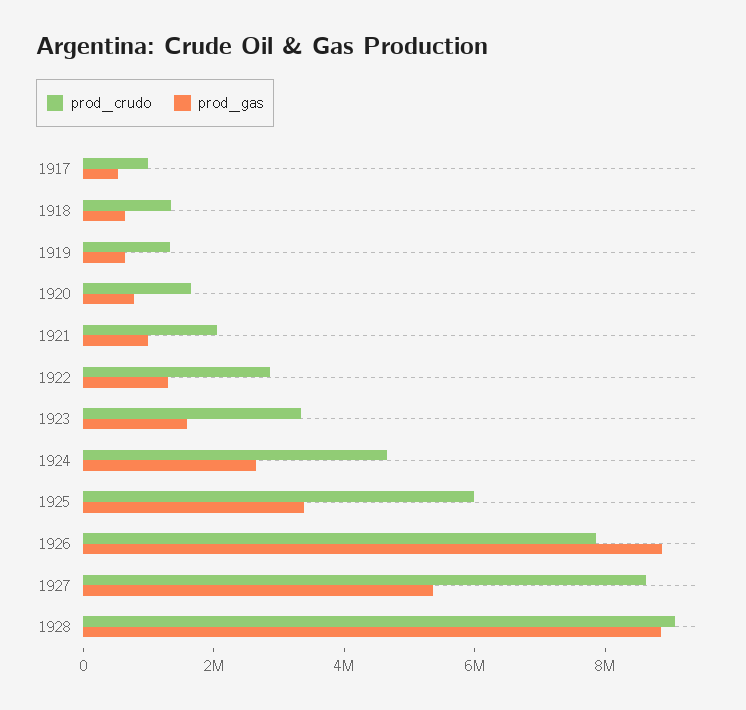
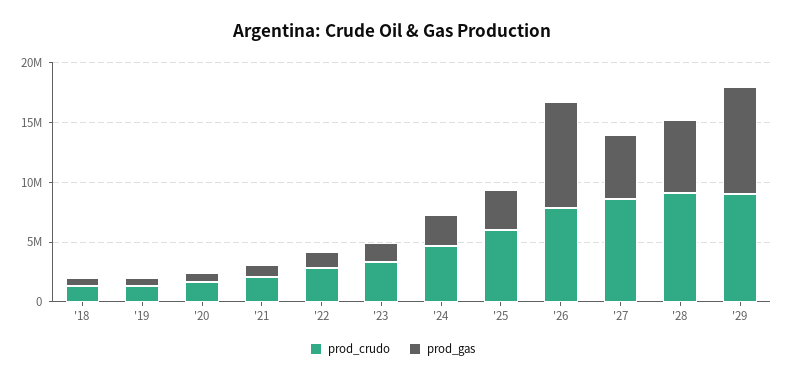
prod_crudo, 1917: 1000000 -> none
prod_gas, 1917: 500000 -> none
prod_gas, 1928: 9000000 -> 6000000
prod_crudo, '29: none -> 9000000
prod_gas, '29: none -> 9000000

